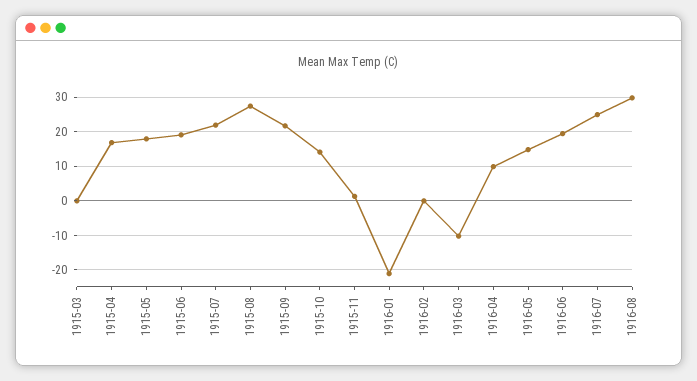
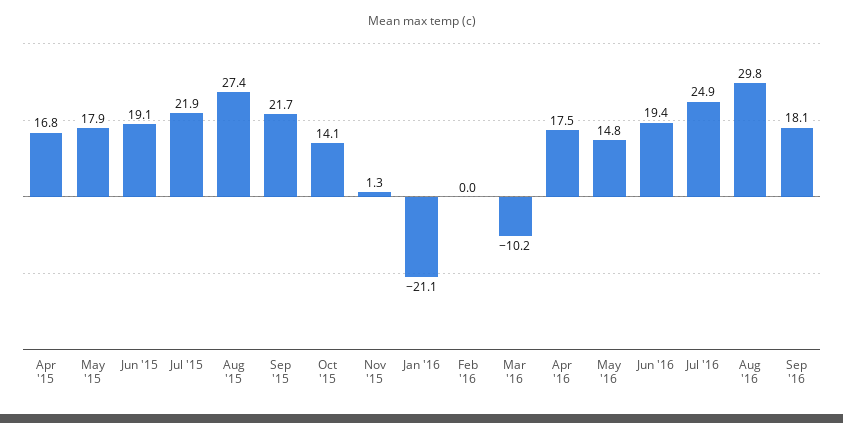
1915-03: 0 -> none
1916-04: 10 -> 17.5
Sep '16: none -> 18.1

